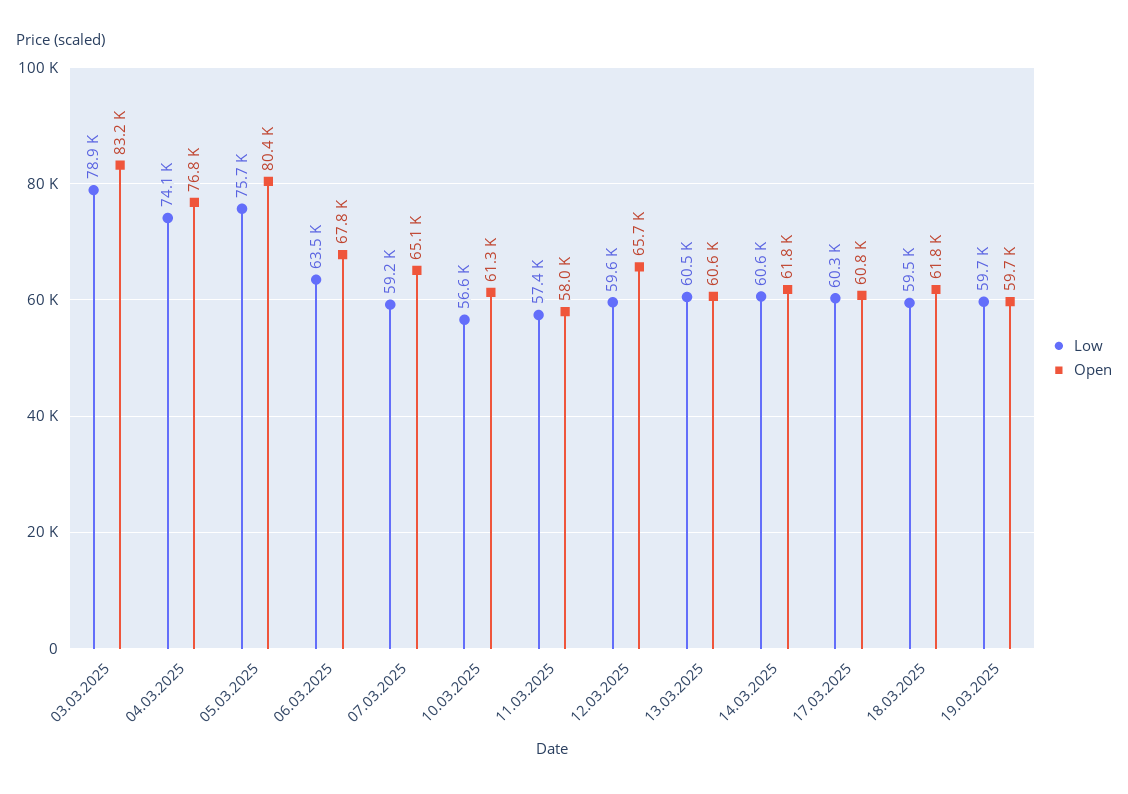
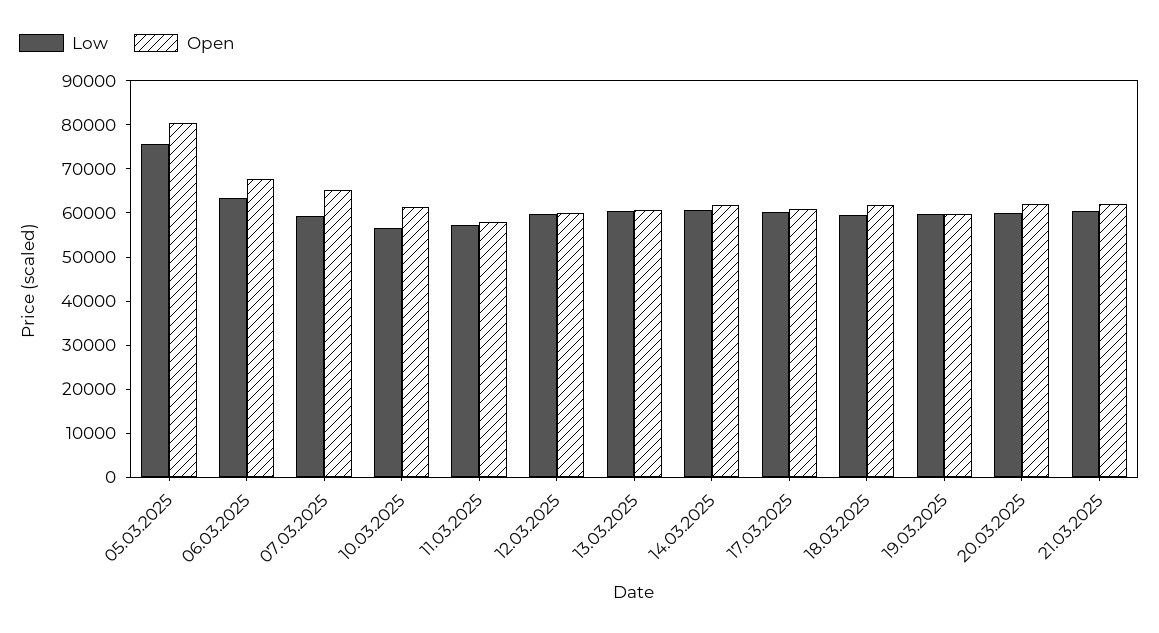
Low, 03.03.2025: 78900 -> none
Open, 03.03.2025: 83200 -> none
Low, 04.03.2025: 74100 -> none
Open, 04.03.2025: 76800 -> none
Open, 12.03.2025: 65700 -> 60000
Low, 20.03.2025: none -> 60000
Open, 20.03.2025: none -> 62000
Low, 21.03.2025: none -> 60000
Open, 21.03.2025: none -> 62000

